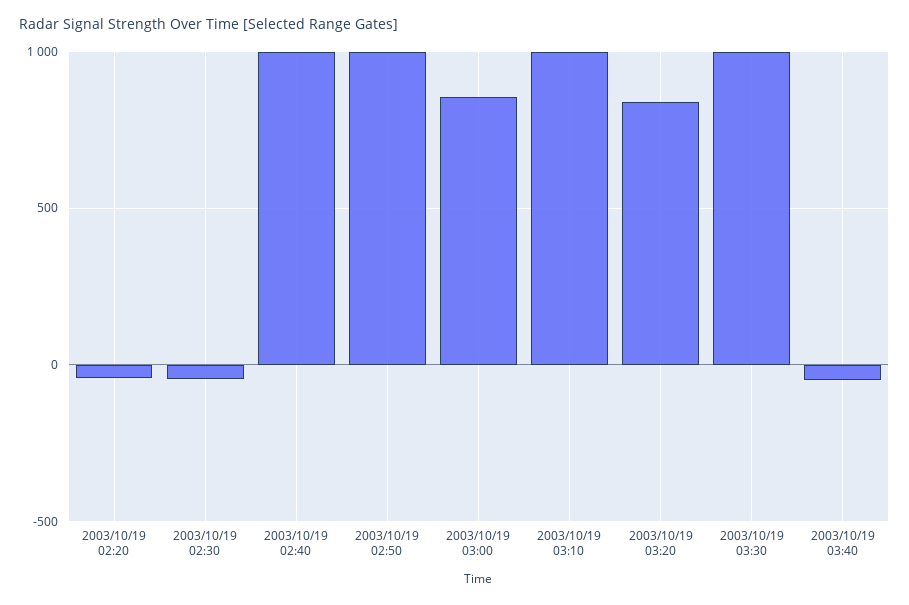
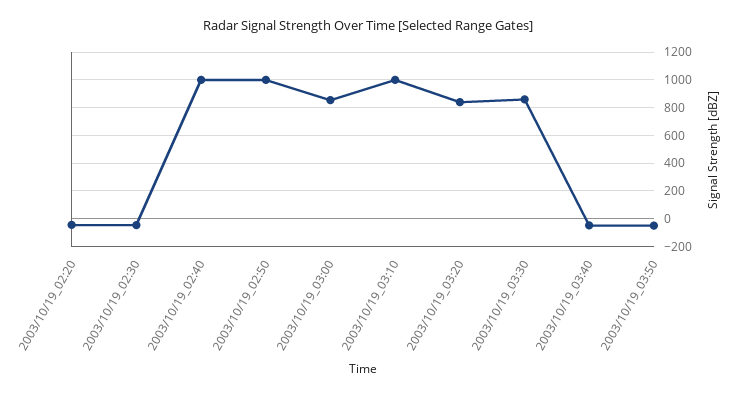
2003/10/19 03:30: 1000 -> 850
2003/10/19_03:50: none -> -50

